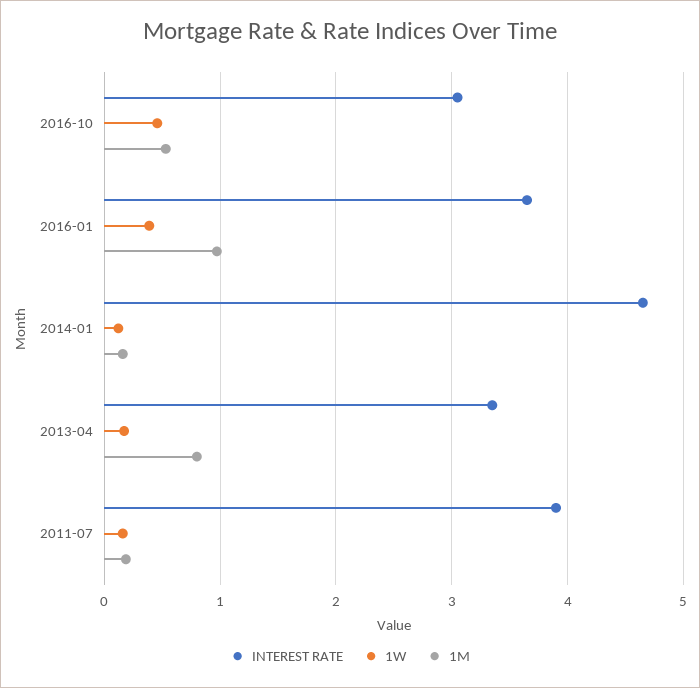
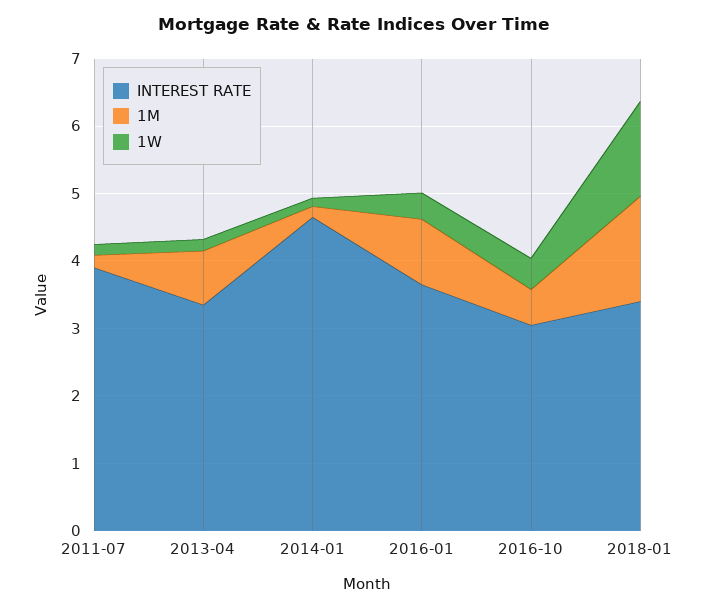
INTEREST RATE, 2018-01: none -> 3.4
1M, 2018-01: none -> 1.6
1W, 2018-01: none -> 1.4

